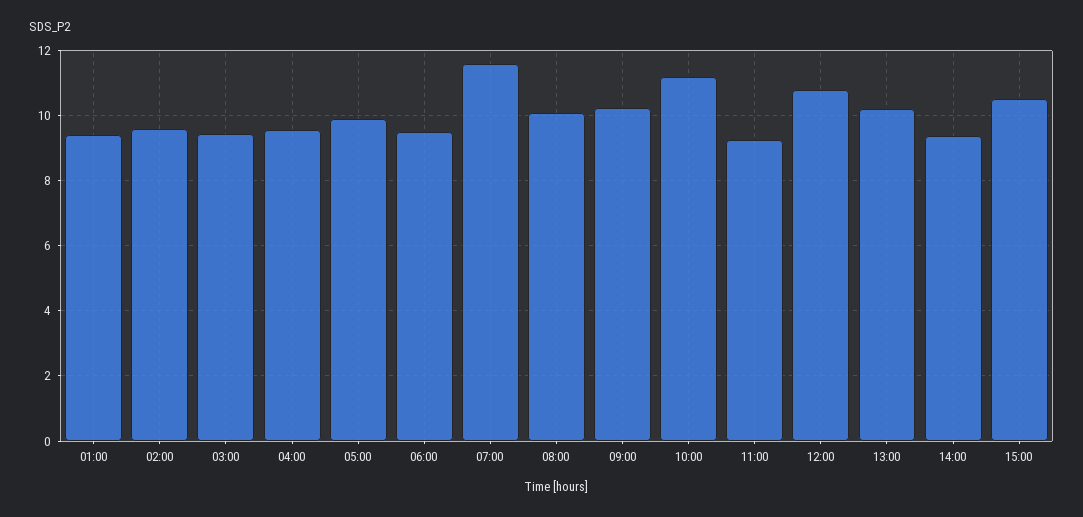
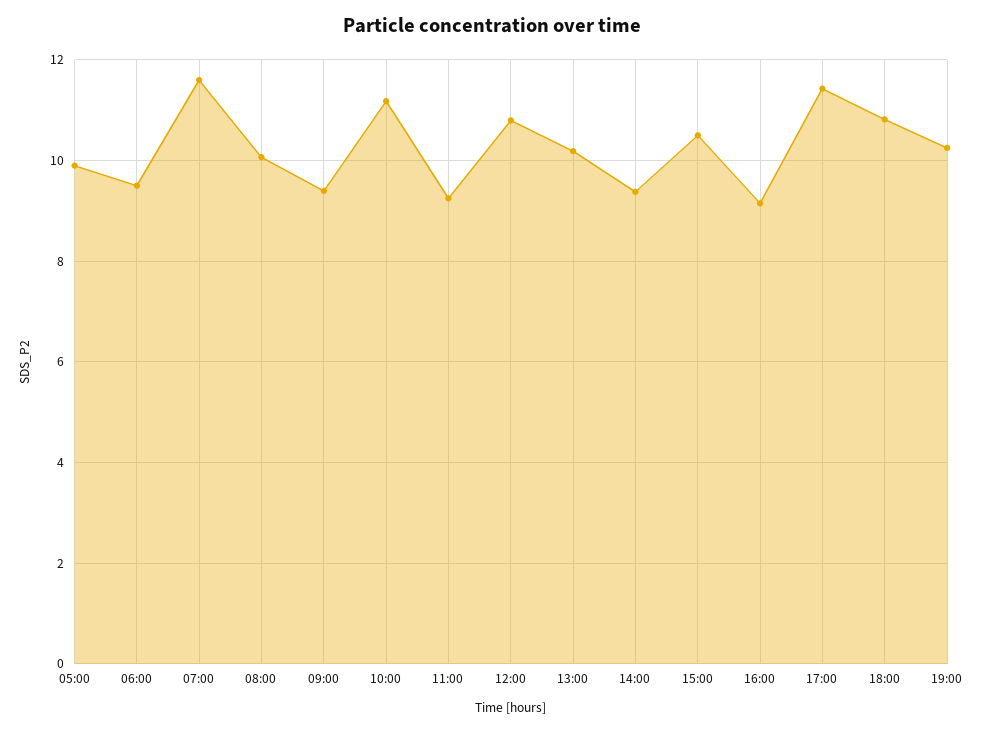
01:00: 9.4 -> none
02:00: 9.6 -> none
03:00: 9.4 -> none
04:00: 9.6 -> none
09:00: 10.2 -> 9.4
16:00: none -> 9.2
17:00: none -> 11.4
18:00: none -> 10.8
19:00: none -> 10.2

